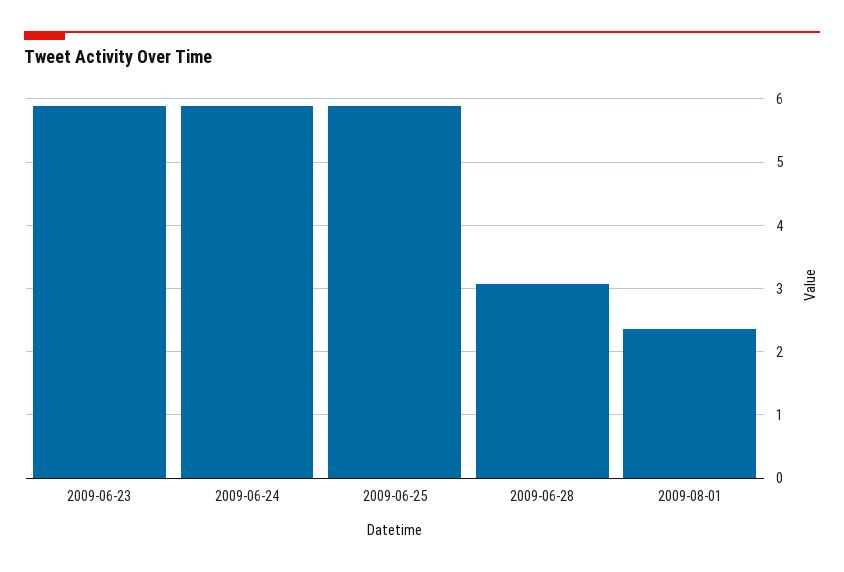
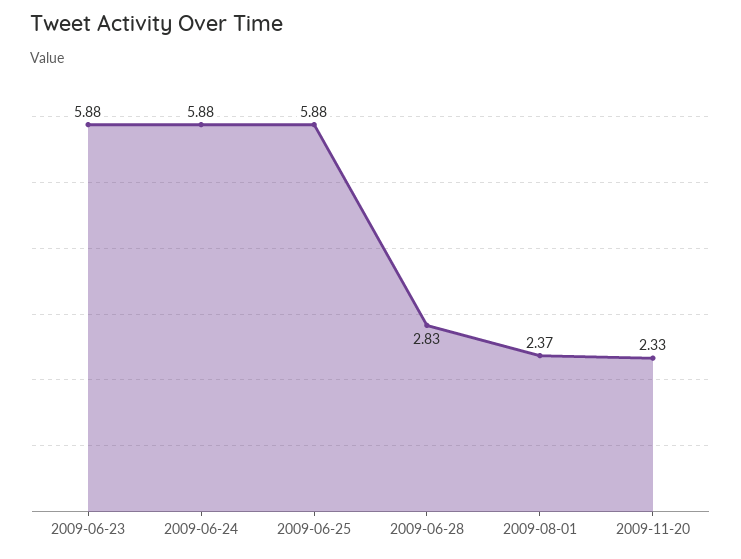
2009-06-28: 3.1 -> 2.83
2009-11-20: none -> 2.33

